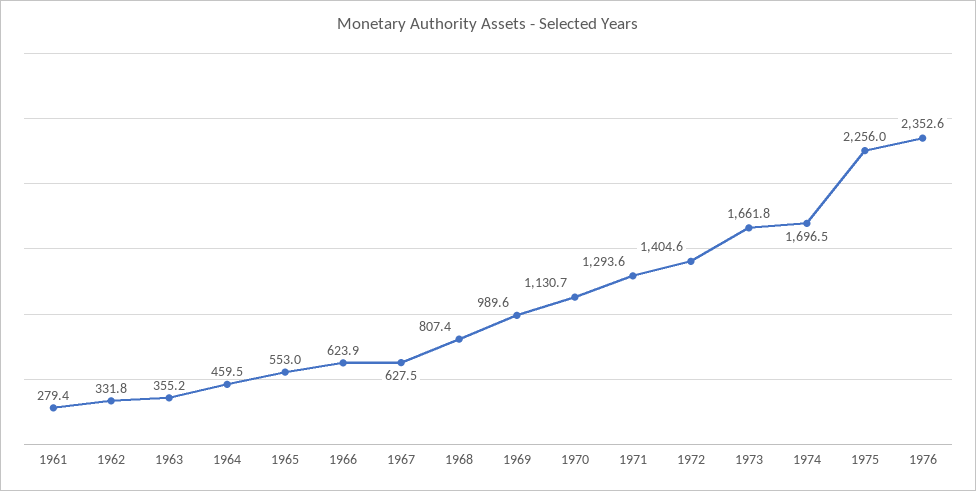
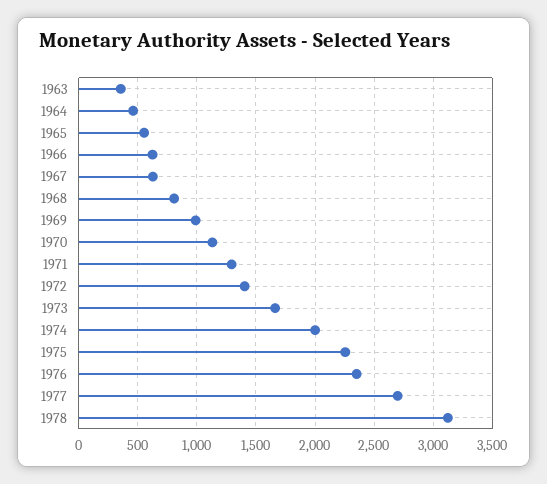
1961: 279.4 -> none
1962: 331.8 -> none
1974: 1696.5 -> 2000
1977: none -> 2700
1978: none -> 3100

